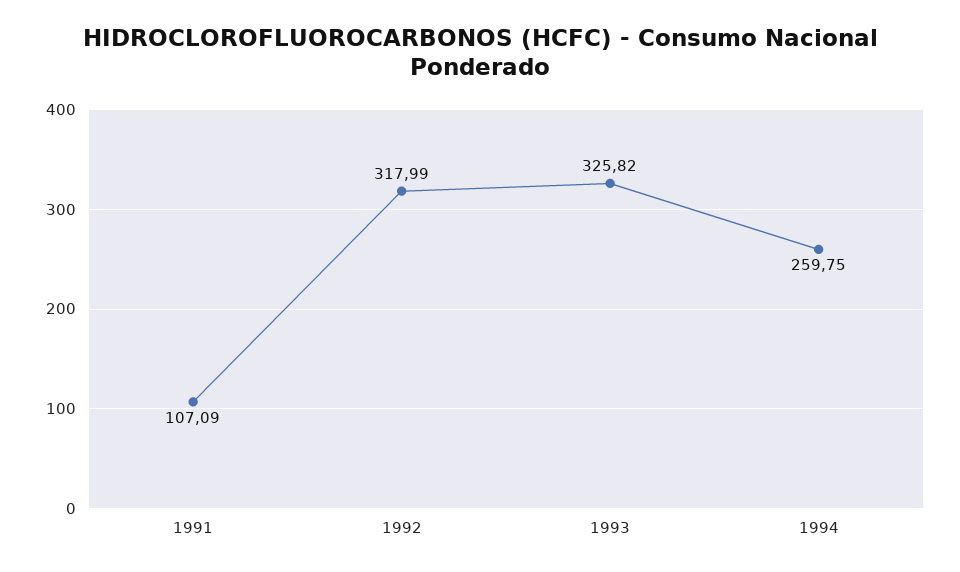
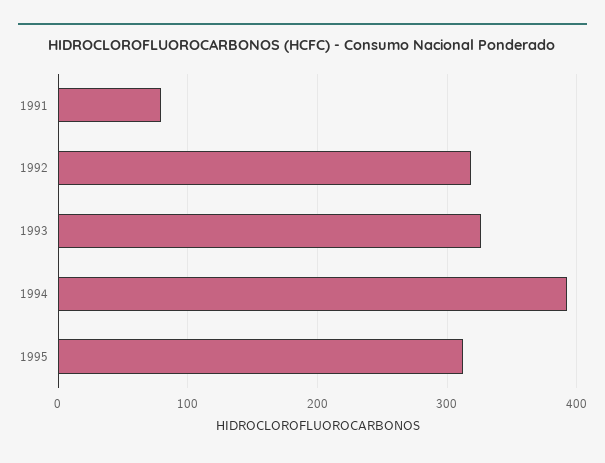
1991: 107.09 -> 80
1994: 259.75 -> 390
1995: none -> 310

